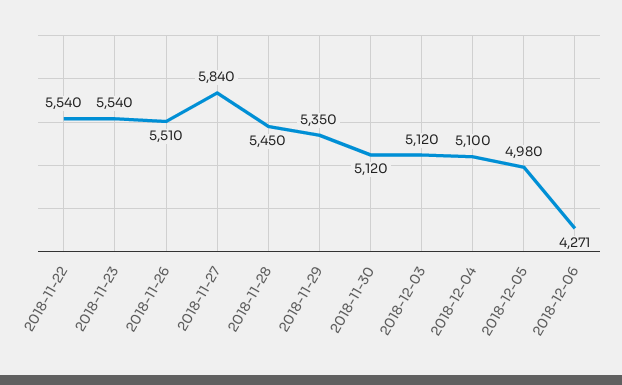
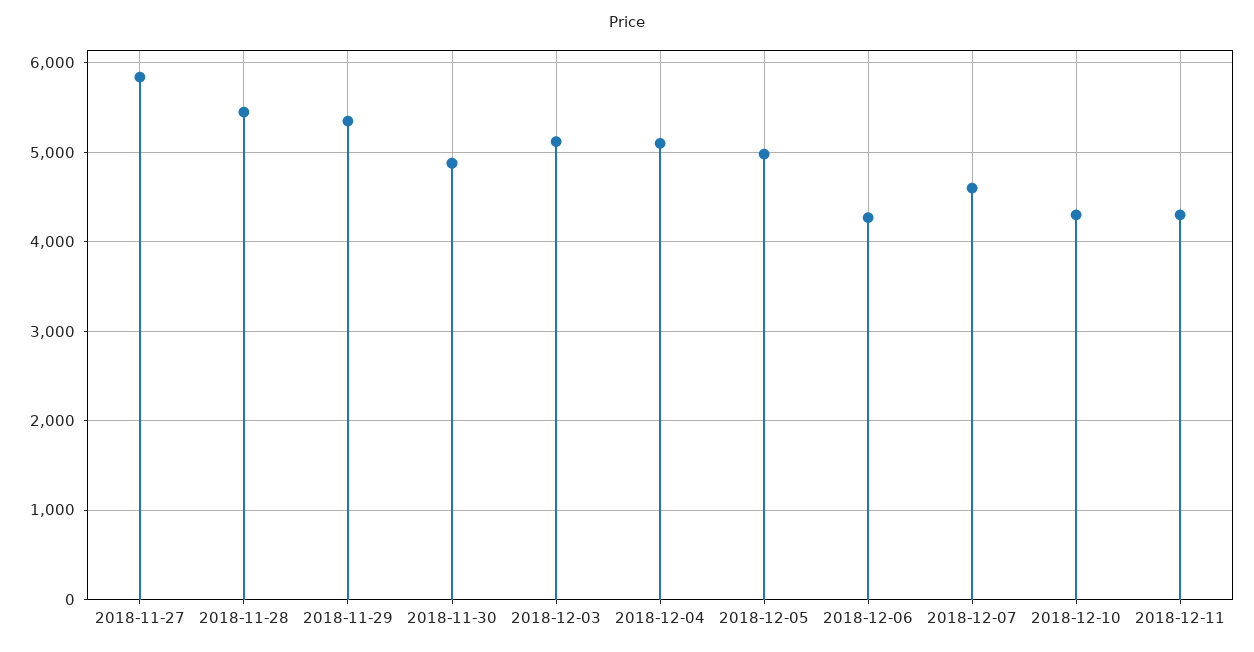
2018-11-22: 5540 -> none
2018-11-23: 5540 -> none
2018-11-26: 5510 -> none
2018-11-30: 5120 -> 4900
2018-12-07: none -> 4600
2018-12-10: none -> 4300
2018-12-11: none -> 4300

